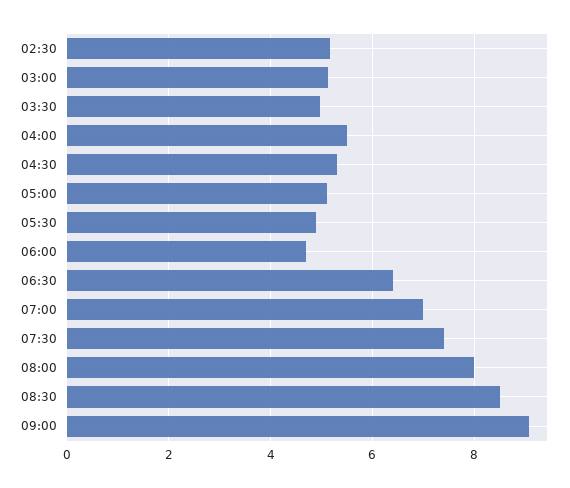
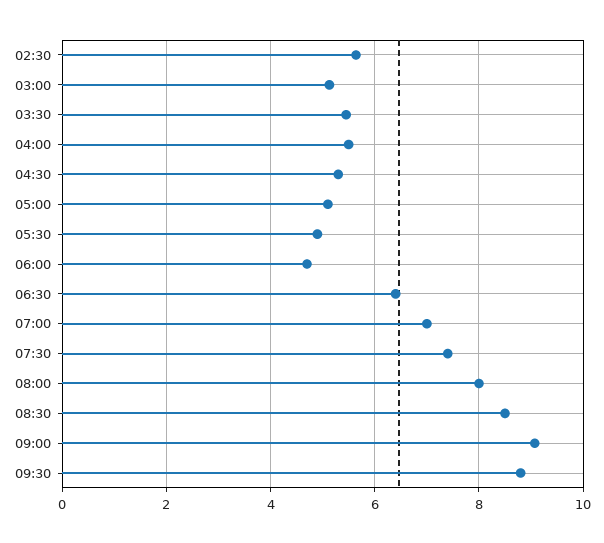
02:30: 5.2 -> 5.6
03:30: 5 -> 5.4
09:30: none -> 8.8

